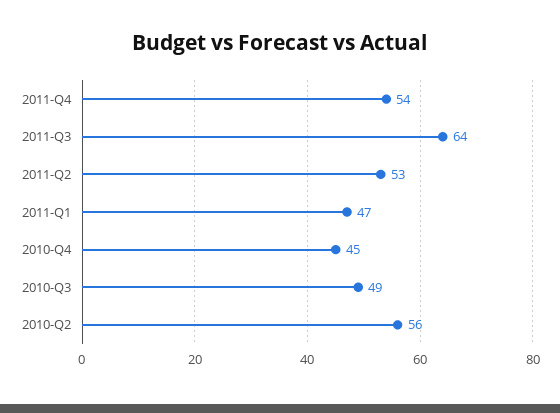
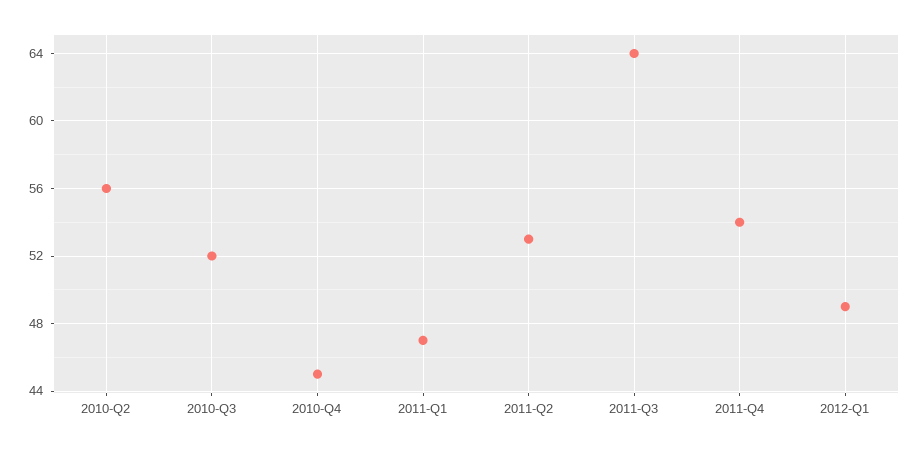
2010-Q3: 49 -> 52
2012-Q1: none -> 49

